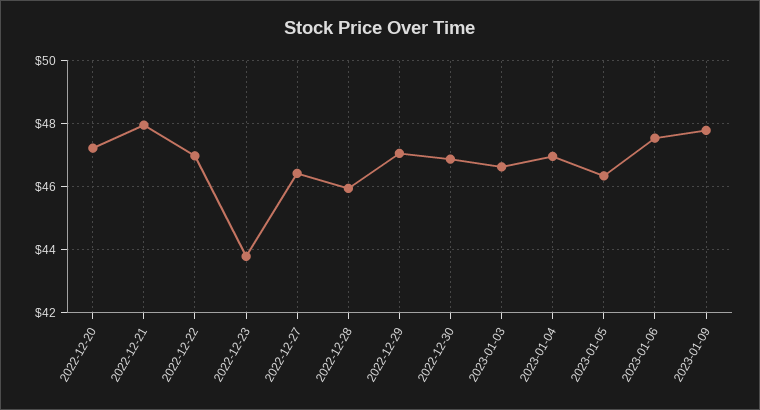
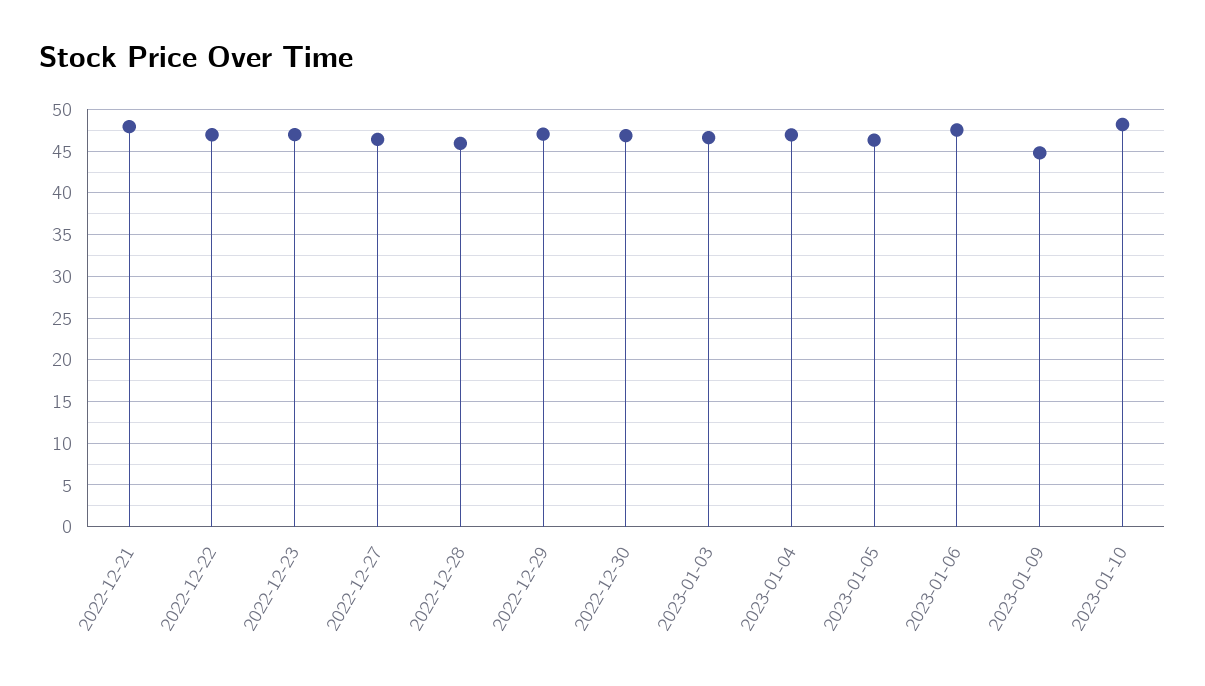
2022-12-20: 47.2 -> none
2022-12-23: 43.8 -> 47
2023-01-09: 47.8 -> 45
2023-01-10: none -> 48

